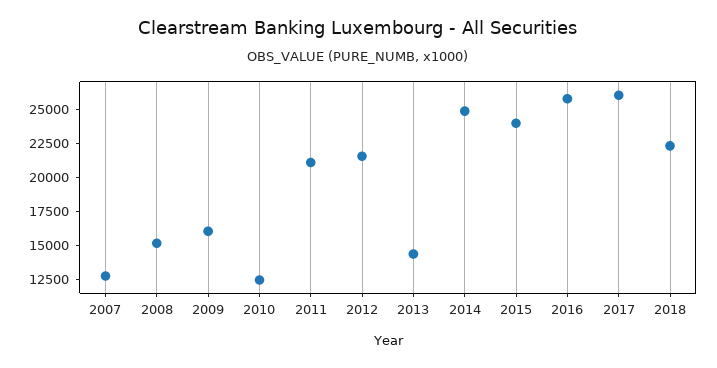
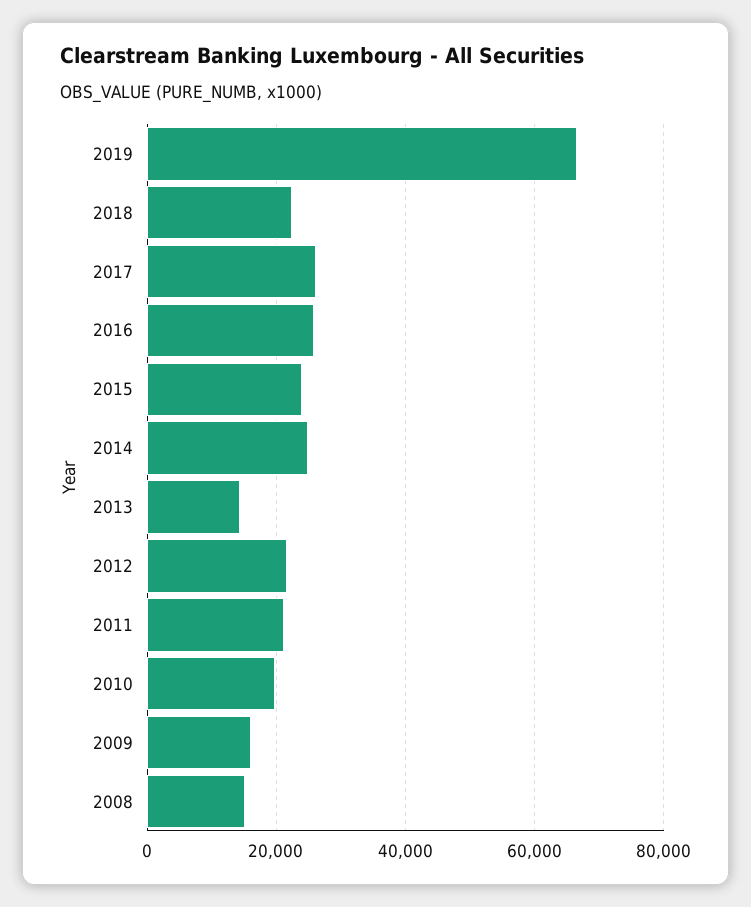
2007: 12500 -> none
2010: 12500 -> 20000
2019: none -> 66000

